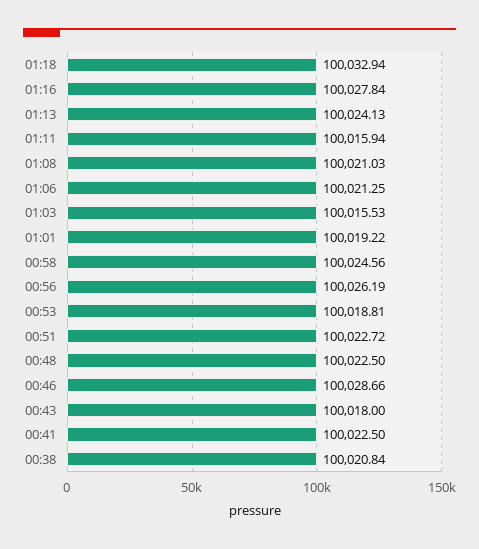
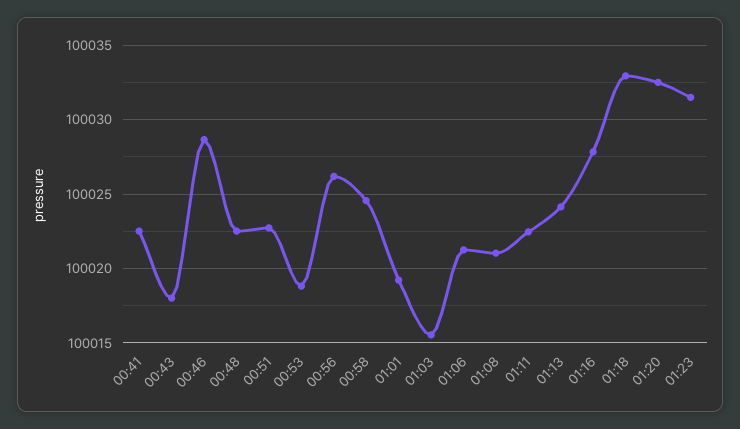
01:11: 100015.94 -> 100022.5
00:38: 100020.84 -> none
01:20: none -> 100032.5
01:23: none -> 100031.5

